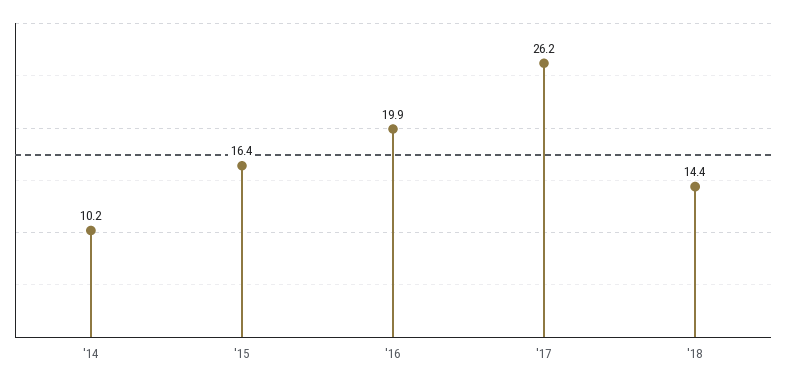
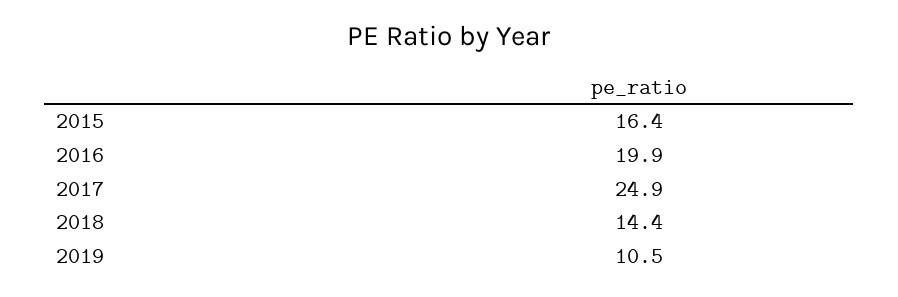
'14: 10.2 -> none
'17: 26.2 -> 24.9
2019: none -> 10.5

